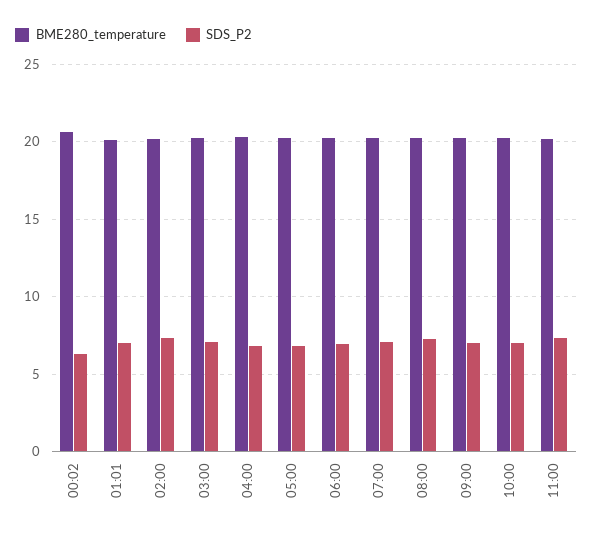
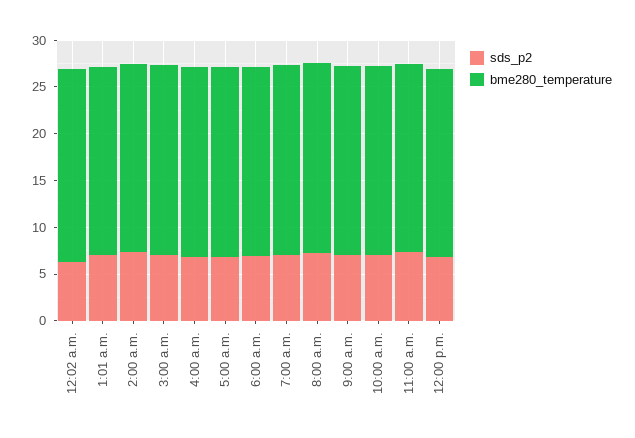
SDS_P2, 12:00 p.m.: none -> 7
BME280_temperature, 12:00 p.m.: none -> 20

